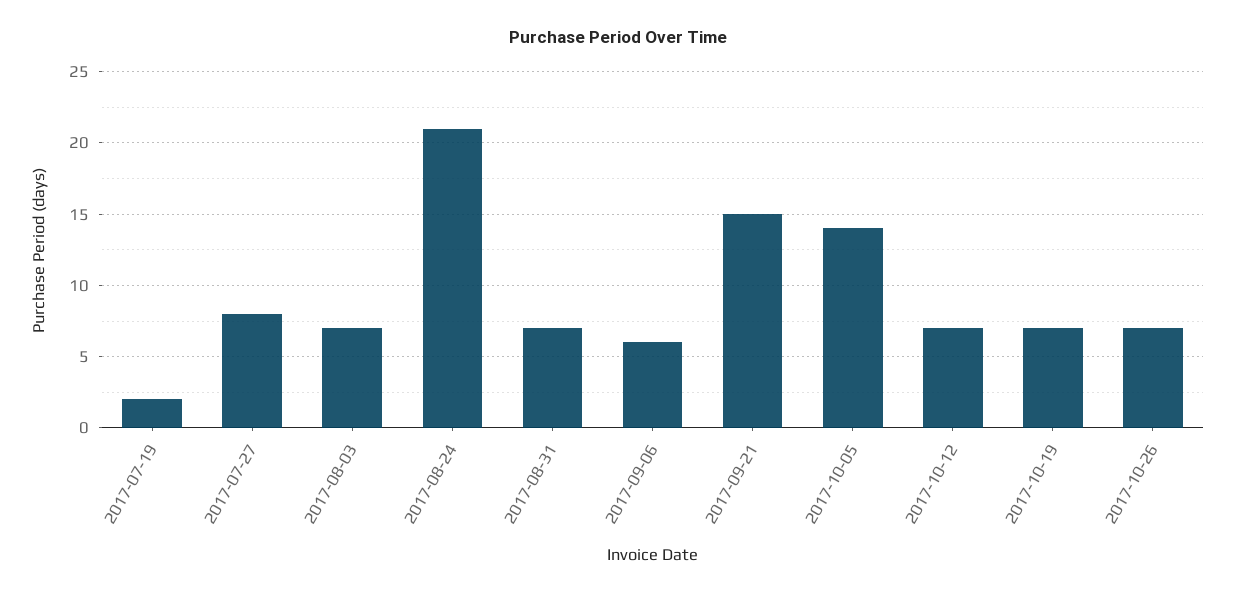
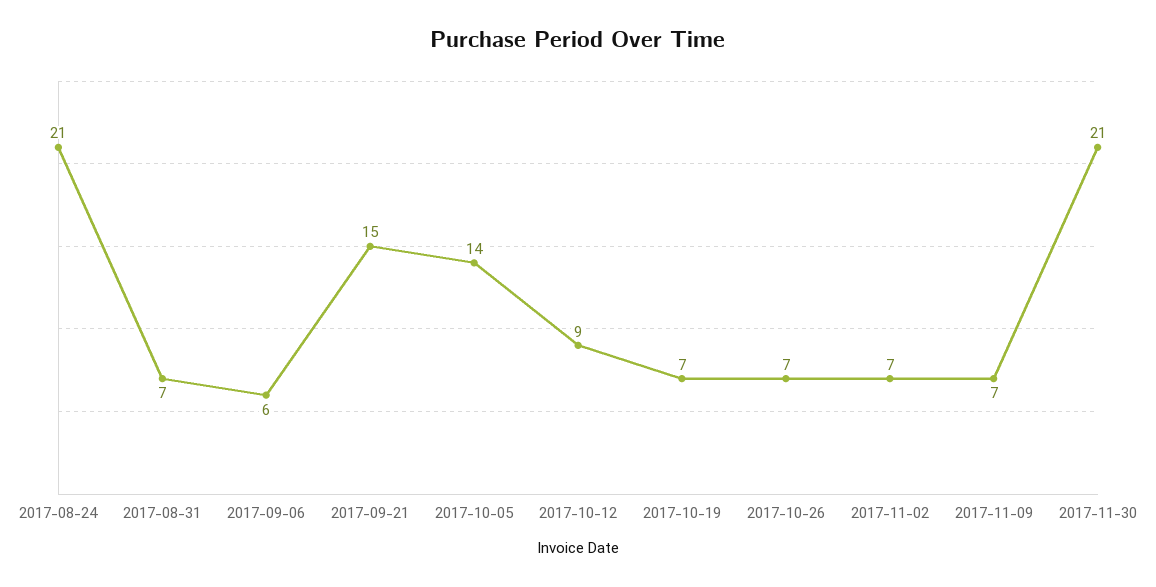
2017-07-19: 2 -> none
2017-07-27: 8 -> none
2017-08-03: 7 -> none
2017-10-12: 7 -> 9
2017-11-02: none -> 7
2017-11-09: none -> 7
2017-11-30: none -> 21

